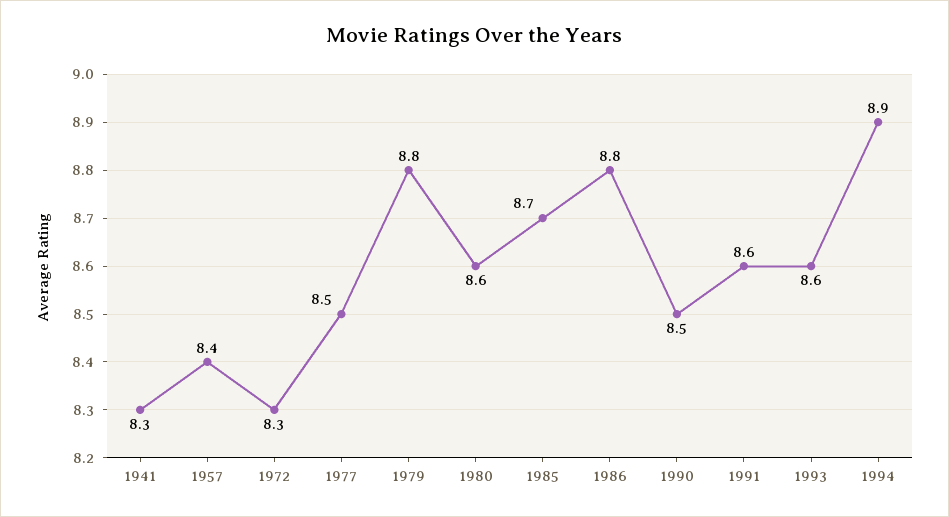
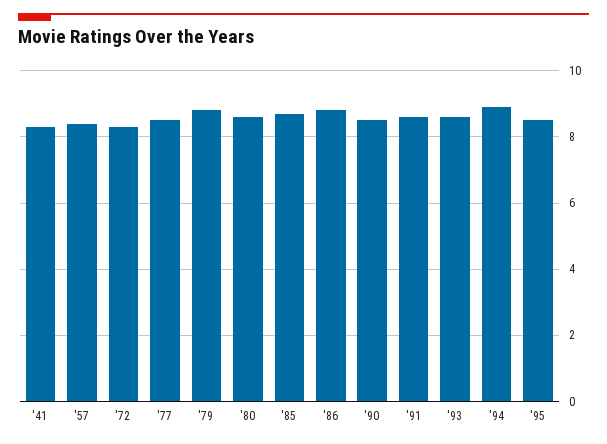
'95: none -> 8.5

